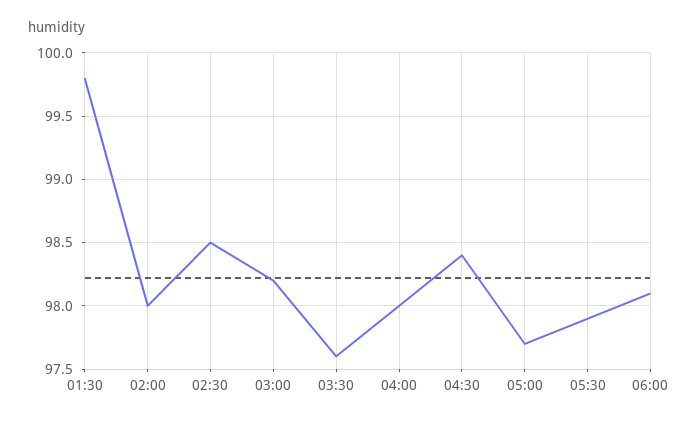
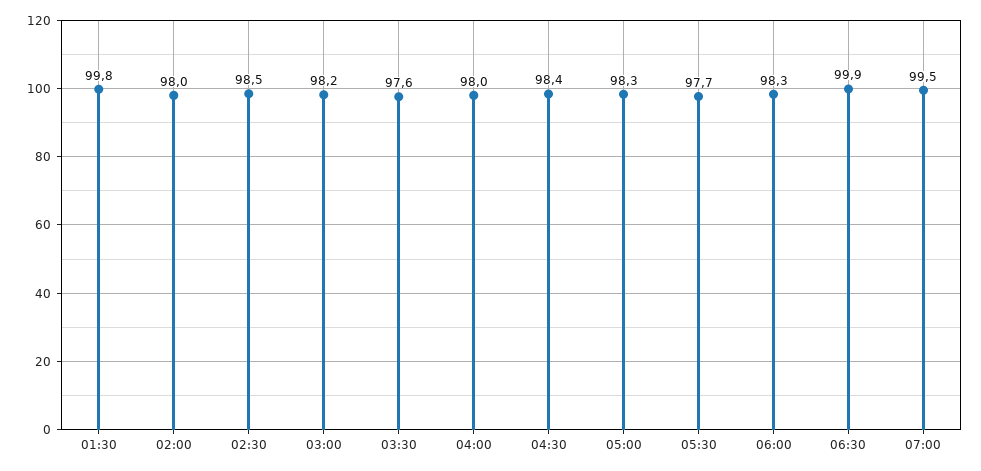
05:00: 97.7 -> 98.3
05:30: 97.9 -> 97.7
06:00: 98.1 -> 98.3
06:30: none -> 99.9
07:00: none -> 99.5

